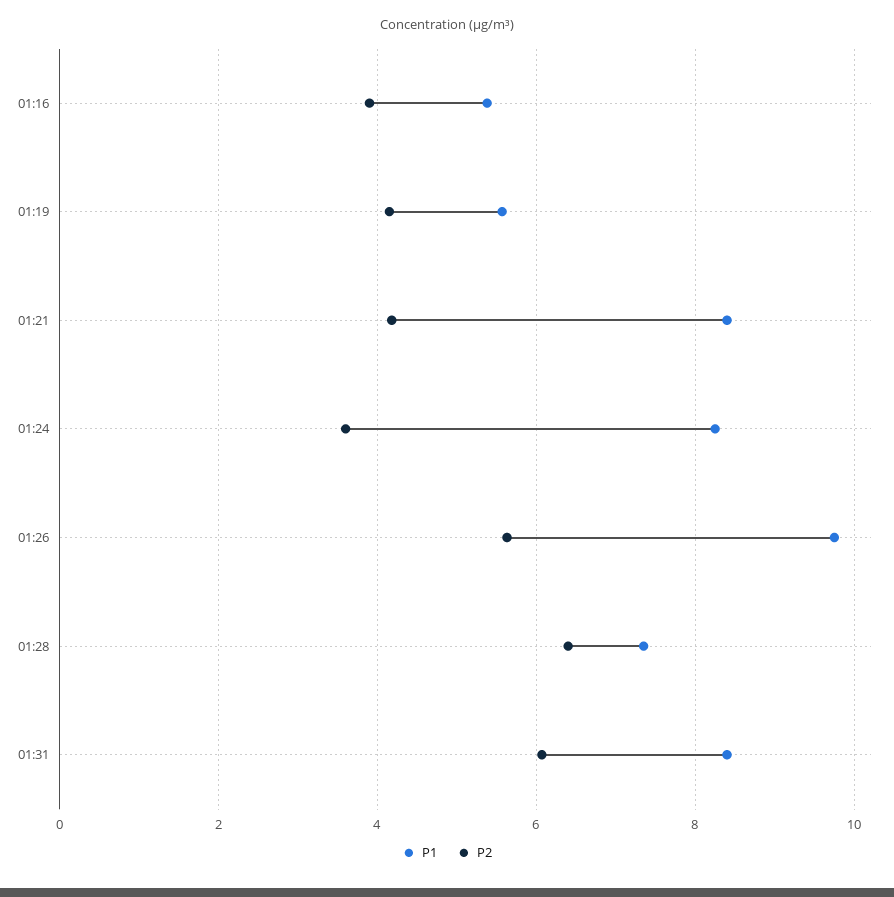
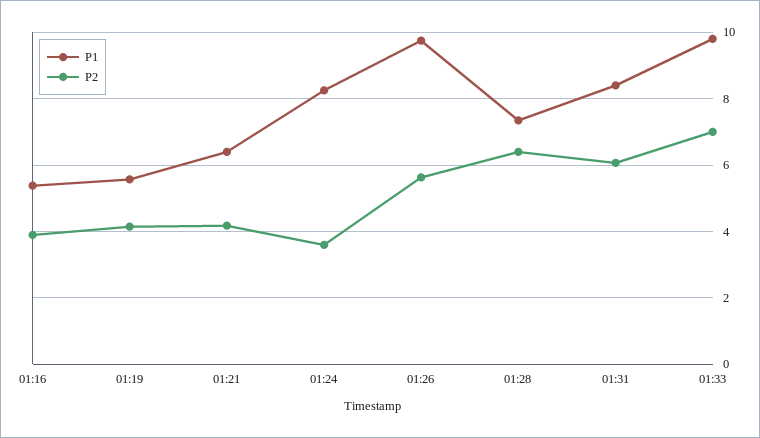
P1, 01:21: 8.4 -> 6.4
P1, 01:33: none -> 9.8
P2, 01:33: none -> 7

